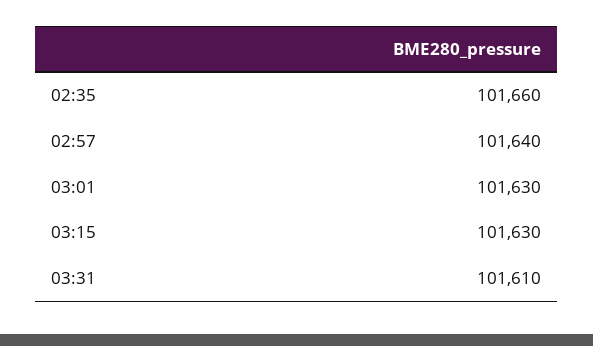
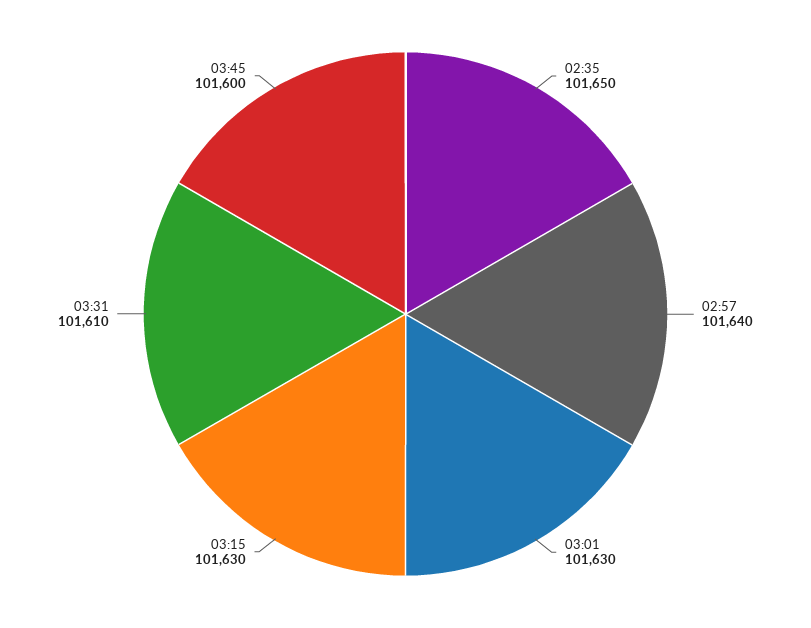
02:35: 101660 -> 101650
03:45: none -> 101600

